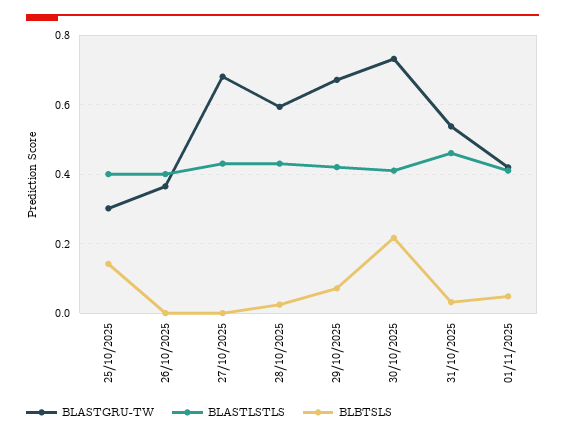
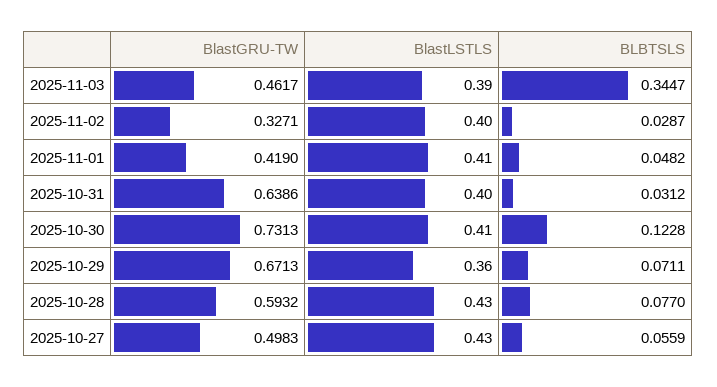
BLASTGRU-TW, 25/10/2025: 0.3 -> none
BLASTLSTLS, 25/10/2025: 0.4 -> none
BLBTSLS, 25/10/2025: 0.14 -> none
BLASTGRU-TW, 26/10/2025: 0.36 -> none
BLASTLSTLS, 26/10/2025: 0.4 -> none
BLBTSLS, 26/10/2025: 0 -> none
BLASTGRU-TW, 27/10/2025: 0.68 -> 0.4983
BLBTSLS, 27/10/2025: 0 -> 0.0559
BLBTSLS, 28/10/2025: 0.02 -> 0.077
BLASTLSTLS, 29/10/2025: 0.42 -> 0.36
BLBTSLS, 30/10/2025: 0.22 -> 0.1228
BLASTGRU-TW, 31/10/2025: 0.54 -> 0.6386
BLASTLSTLS, 31/10/2025: 0.46 -> 0.4
BLASTGRU-TW, 2025-11-03: none -> 0.4617
BLASTLSTLS, 2025-11-03: none -> 0.39
BLBTSLS, 2025-11-03: none -> 0.3447
BLASTGRU-TW, 2025-11-02: none -> 0.3271
BLASTLSTLS, 2025-11-02: none -> 0.4
BLBTSLS, 2025-11-02: none -> 0.0287

